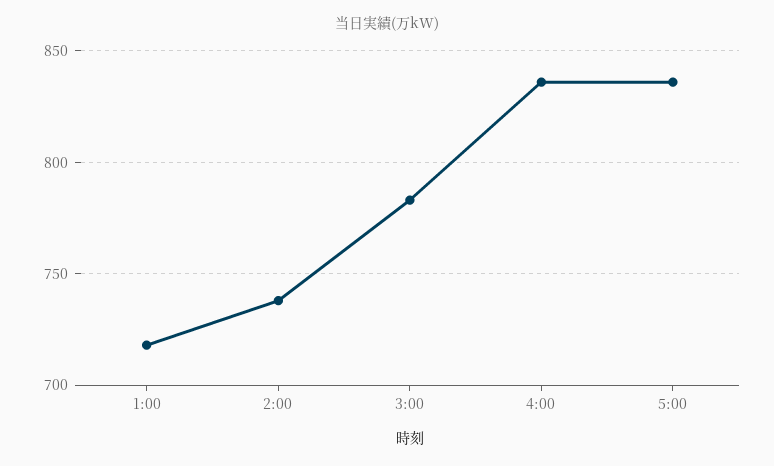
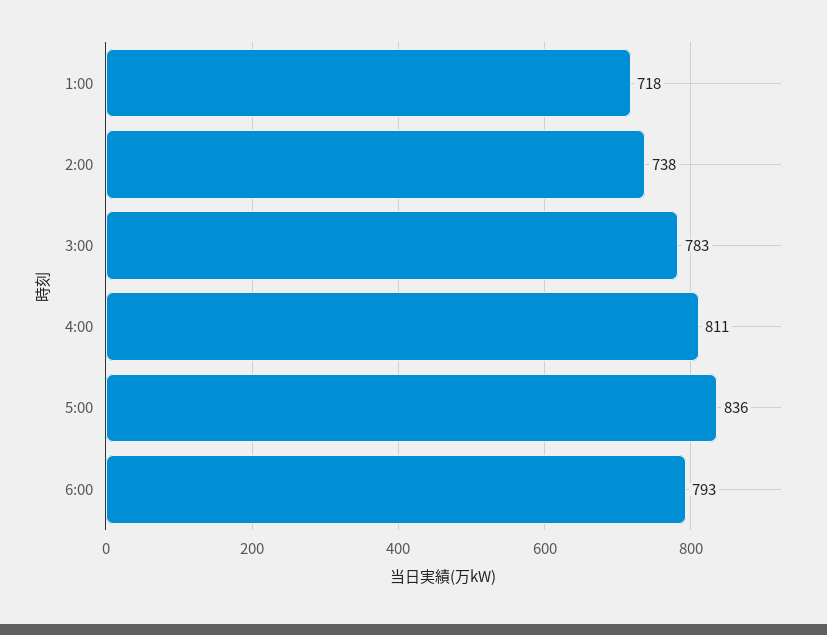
4:00: 835 -> 811
6:00: none -> 793

